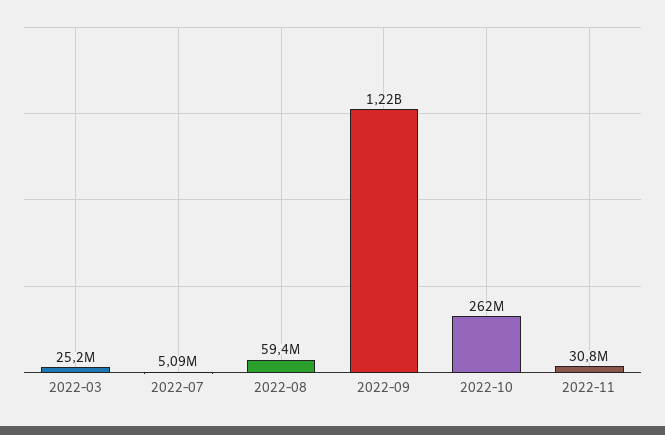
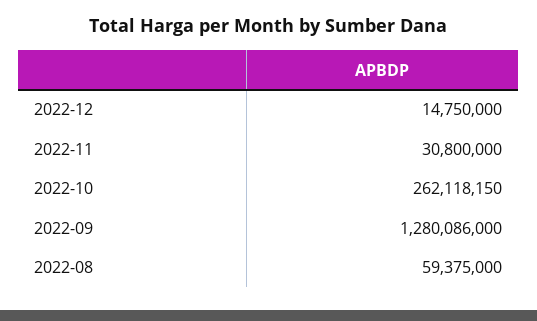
2022-03: 25200000 -> none
2022-07: 5090000 -> none
2022-09: 1220000000 -> 1280086000
2022-12: none -> 14750000

